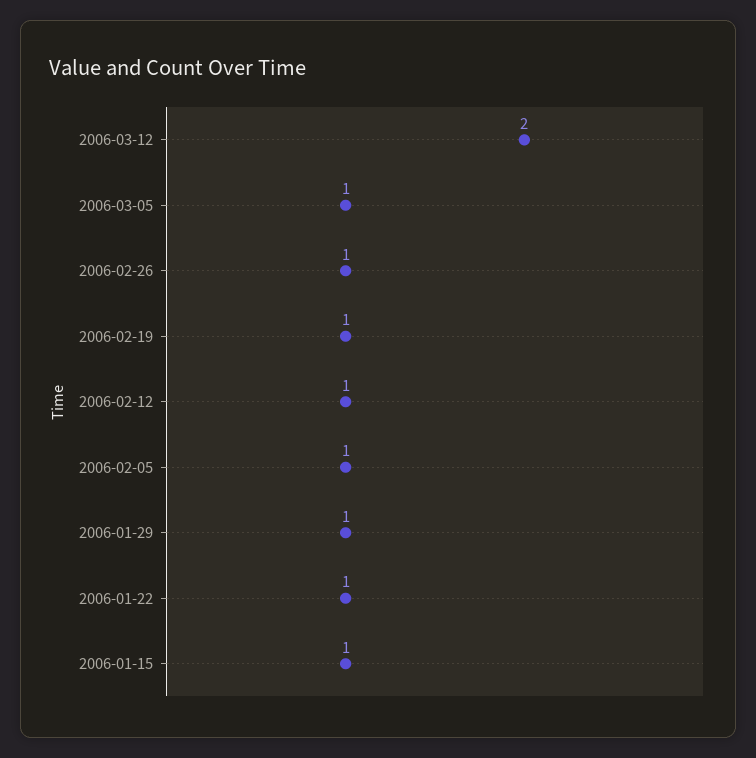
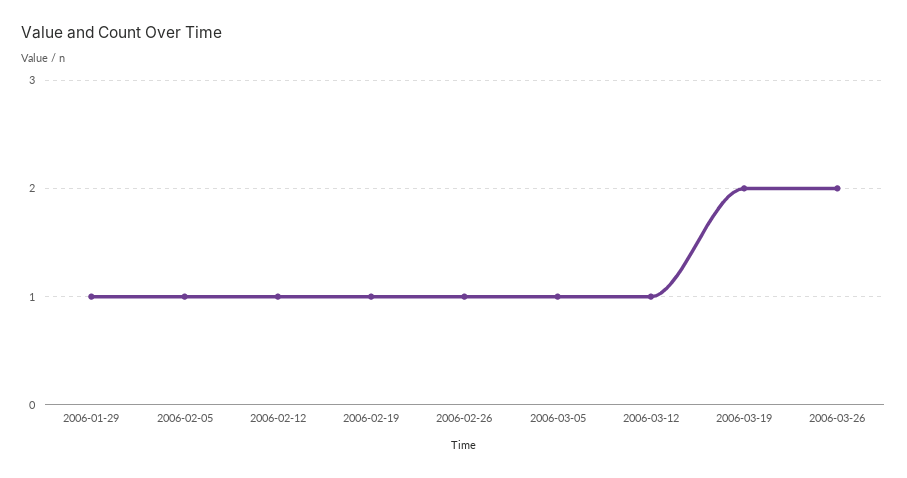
2006-03-12: 2 -> 1
2006-01-22: 1 -> none
2006-01-15: 1 -> none
2006-03-19: none -> 2
2006-03-26: none -> 2

